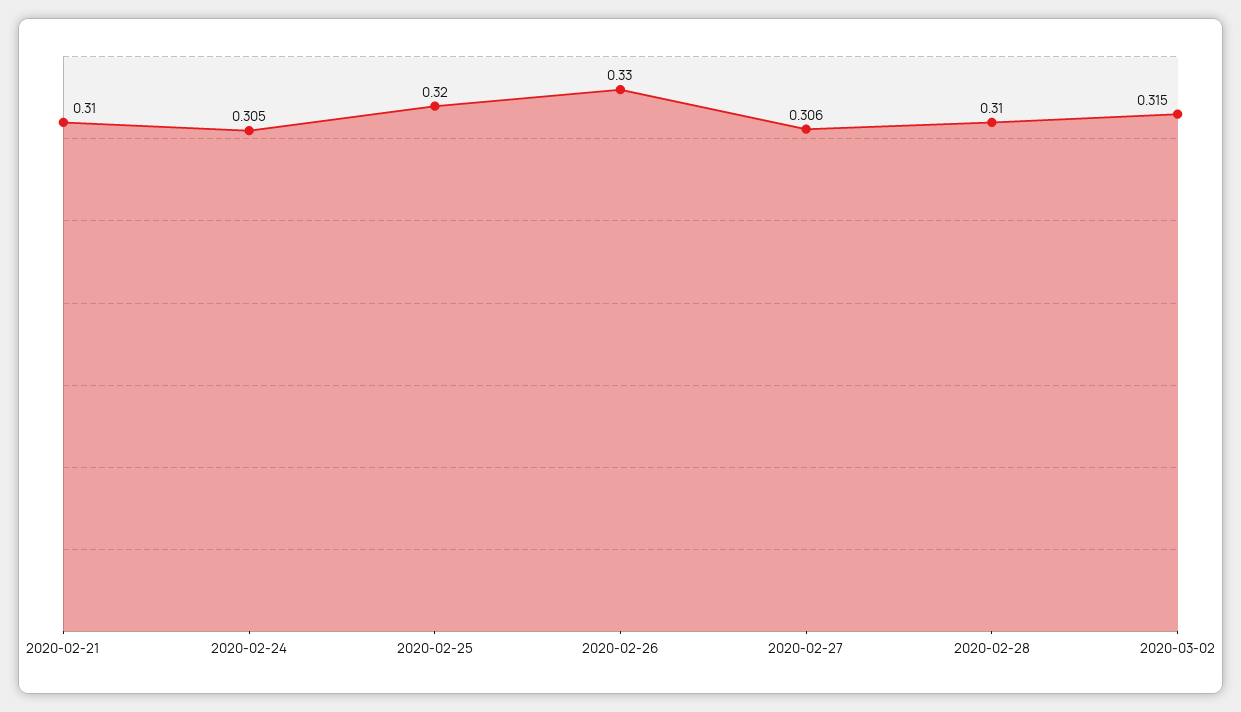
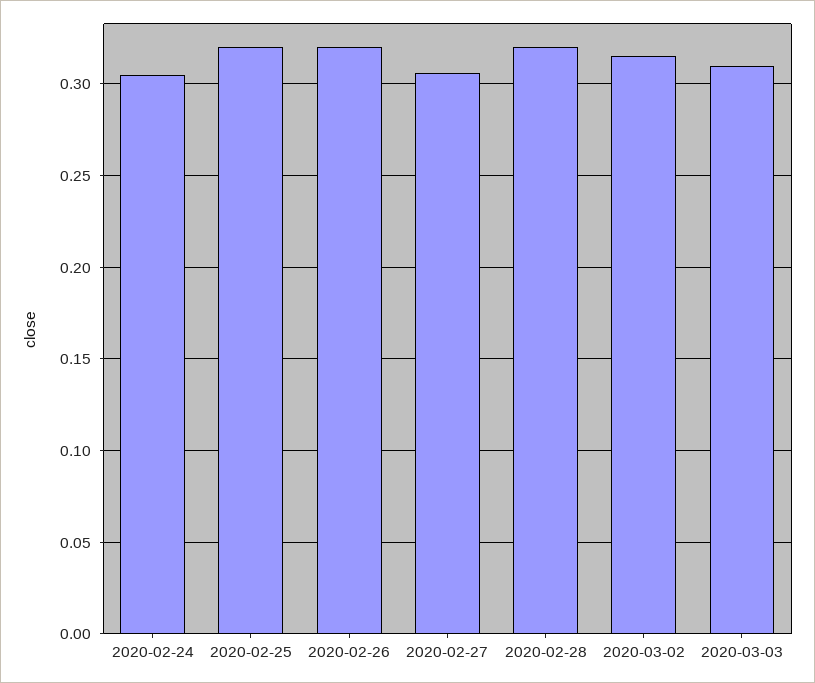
2020-02-21: 0.31 -> none
2020-02-26: 0.33 -> 0.32
2020-02-28: 0.31 -> 0.32
2020-03-03: none -> 0.31

